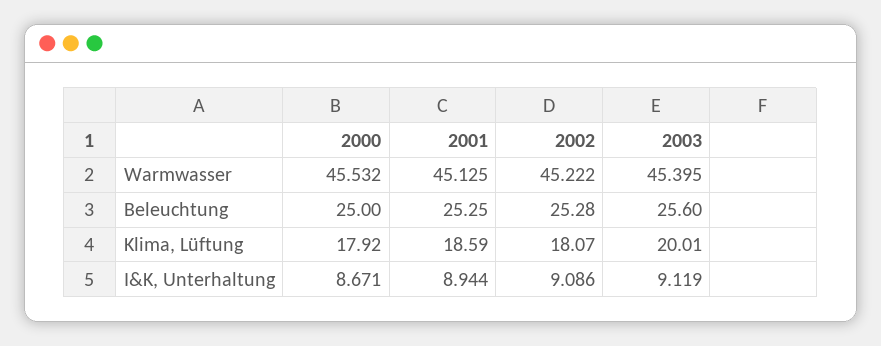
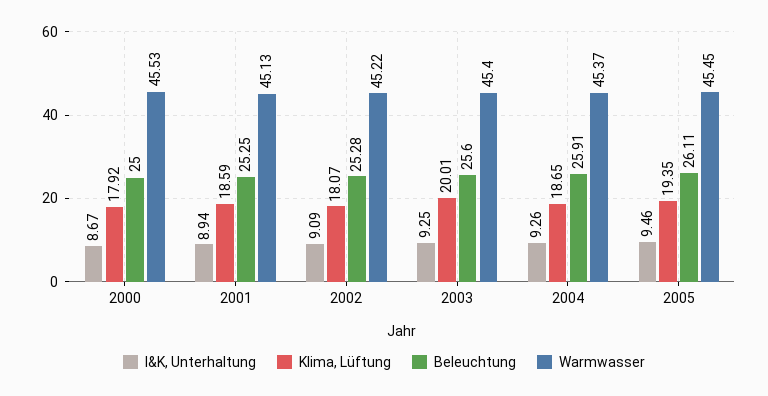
I&K, Unterhaltung, 2003: 9.119 -> 9.25
I&K, Unterhaltung, 2004: none -> 9.26
Klima, Lüftung, 2004: none -> 18.65
Beleuchtung, 2004: none -> 25.91
Warmwasser, 2004: none -> 45.37
I&K, Unterhaltung, 2005: none -> 9.46
Klima, Lüftung, 2005: none -> 19.35
Beleuchtung, 2005: none -> 26.11
Warmwasser, 2005: none -> 45.45

